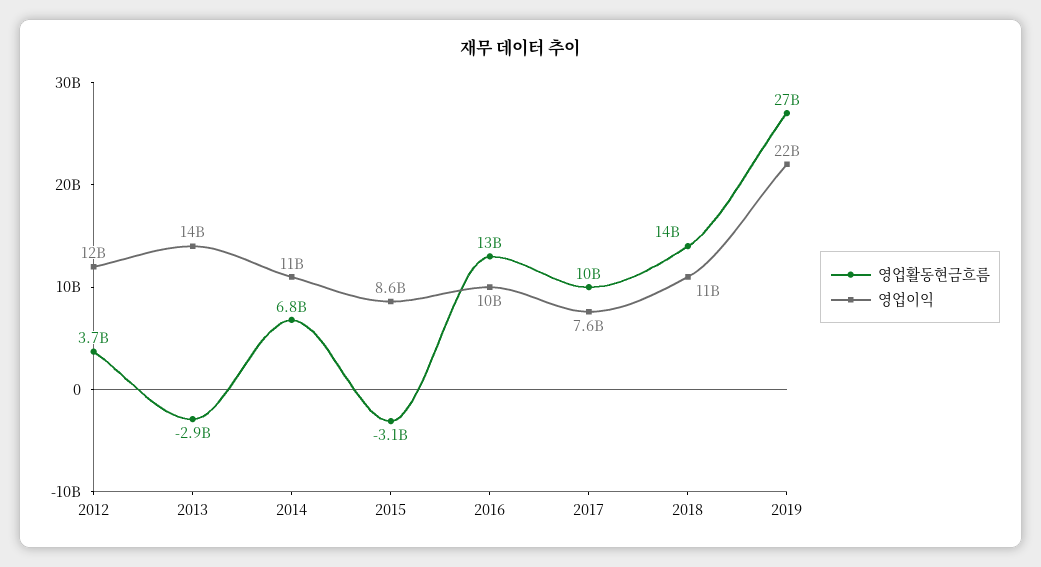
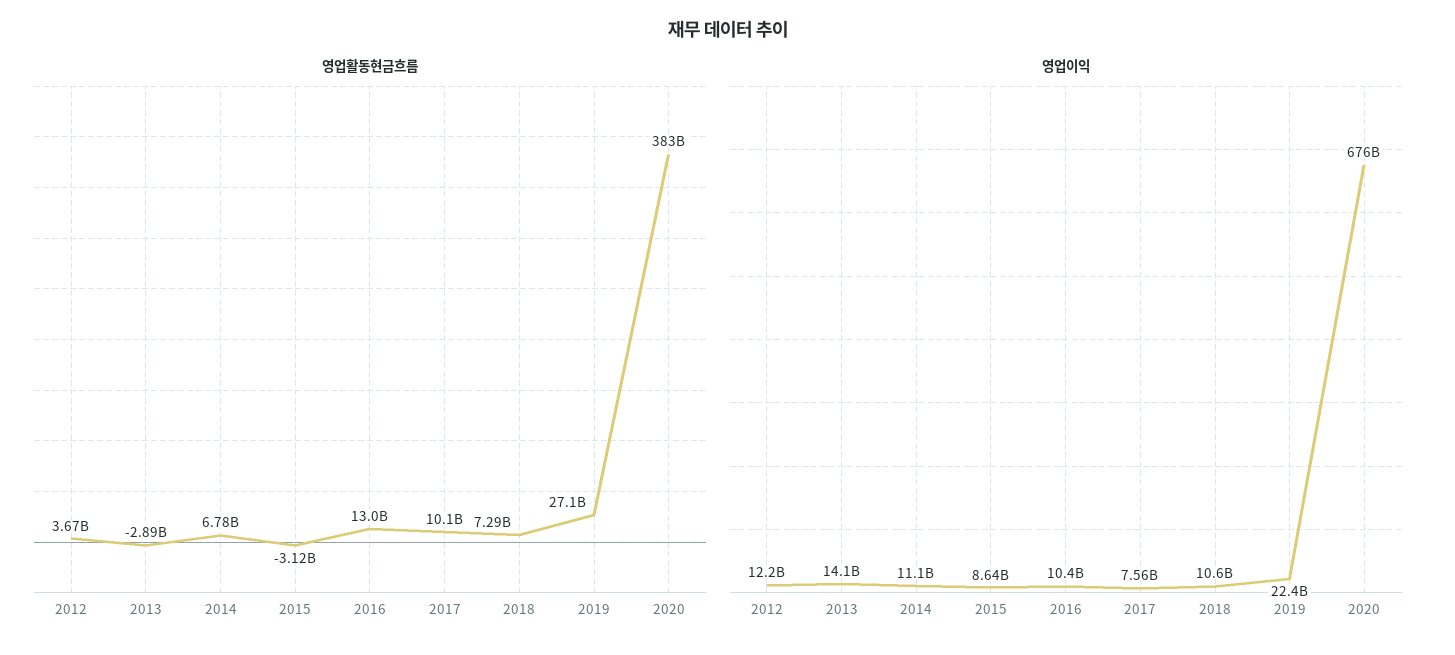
영업활동현금흐름, 2018: 14000000000 -> 7290000000
영업활동현금흐름, 2020: none -> 383000000000
영업이익, 2020: none -> 676000000000

